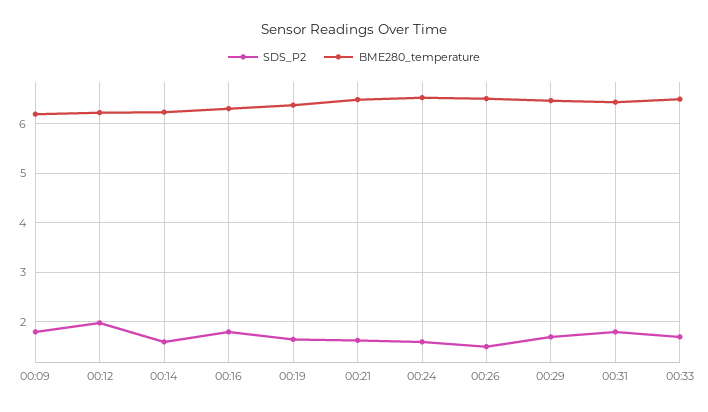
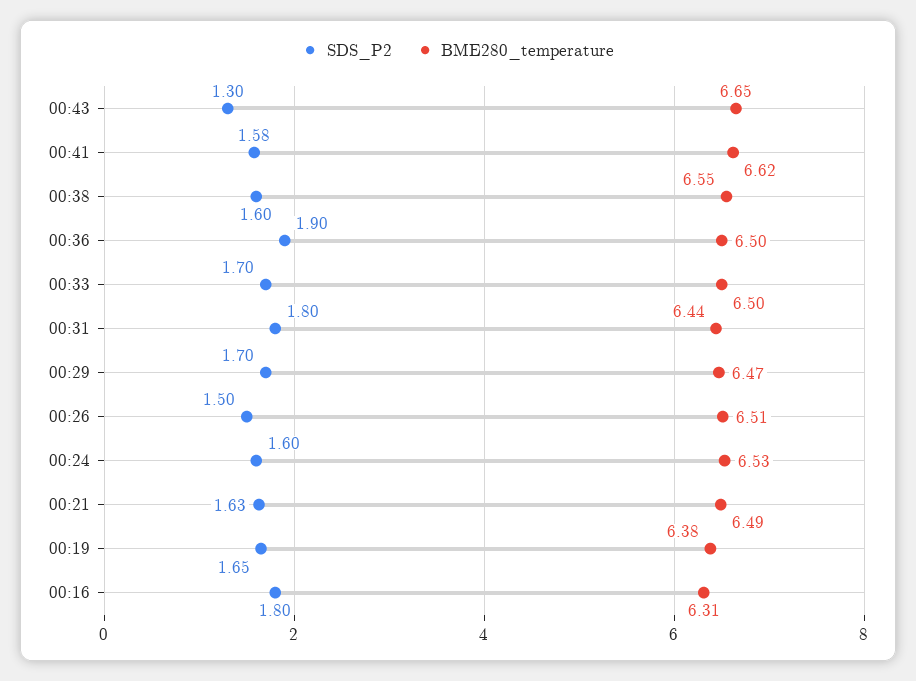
SDS_P2, 00:09: 1.8 -> none
BME280_temperature, 00:09: 6.2 -> none
SDS_P2, 00:12: 2 -> none
BME280_temperature, 00:12: 6.2 -> none
SDS_P2, 00:14: 1.6 -> none
BME280_temperature, 00:14: 6.2 -> none
SDS_P2, 00:43: none -> 1.3
BME280_temperature, 00:43: none -> 6.65
SDS_P2, 00:41: none -> 1.58
BME280_temperature, 00:41: none -> 6.62
SDS_P2, 00:38: none -> 1.6
BME280_temperature, 00:38: none -> 6.55
SDS_P2, 00:36: none -> 1.9
BME280_temperature, 00:36: none -> 6.5

